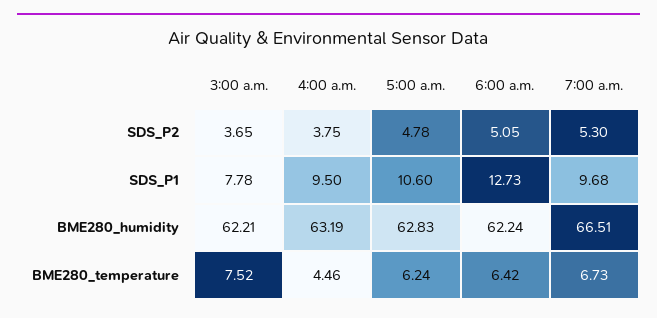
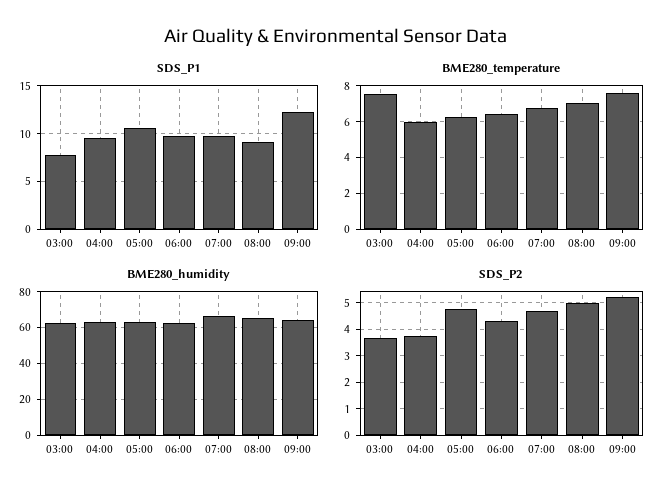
SDS_P2, 6:00 a.m.: 5.05 -> 4.25
SDS_P2, 7:00 a.m.: 5.3 -> 4.75
SDS_P1, 6:00 a.m.: 12.73 -> 10
BME280_temperature, 4:00 a.m.: 4.46 -> 6
SDS_P1, 08:00: none -> 9
SDS_P1, 09:00: none -> 12
BME280_temperature, 08:00: none -> 7
BME280_temperature, 09:00: none -> 7.5
BME280_humidity, 08:00: none -> 65
BME280_humidity, 09:00: none -> 65
SDS_P2, 08:00: none -> 5
SDS_P2, 09:00: none -> 5.25

